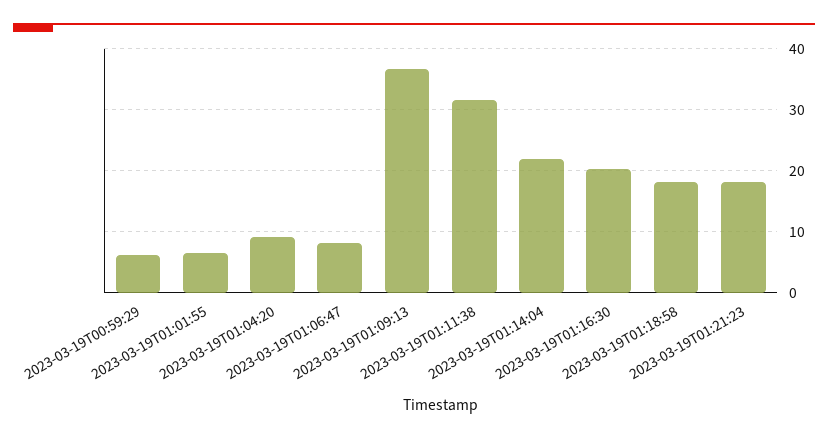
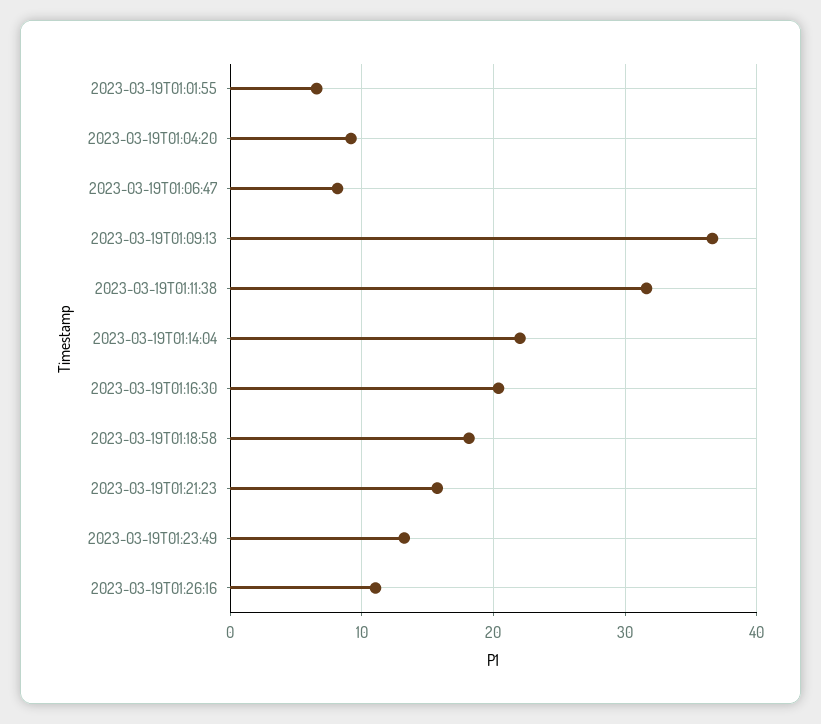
2023-03-19T00:59:29: 6 -> none
2023-03-19T01:21:23: 18 -> 16
2023-03-19T01:23:49: none -> 13
2023-03-19T01:26:16: none -> 11

